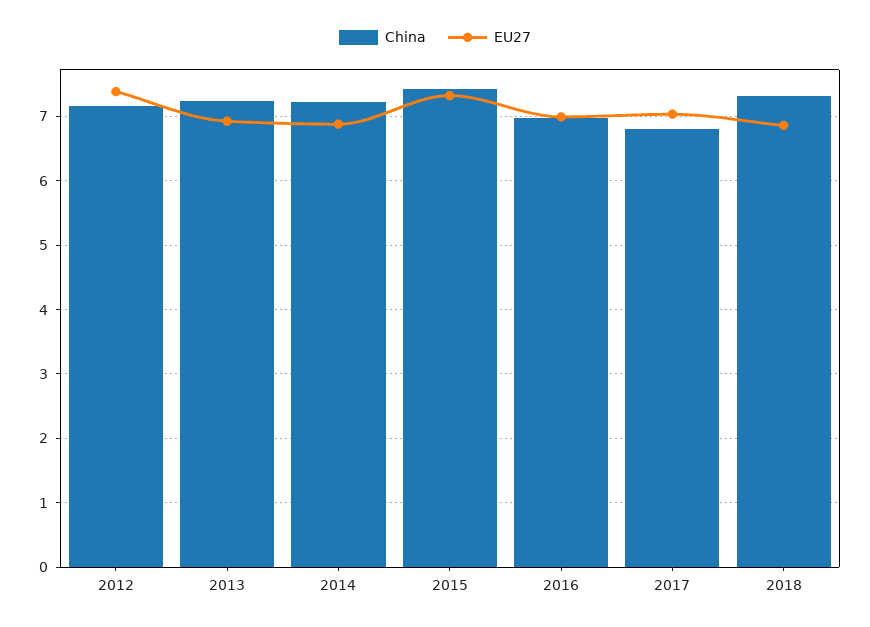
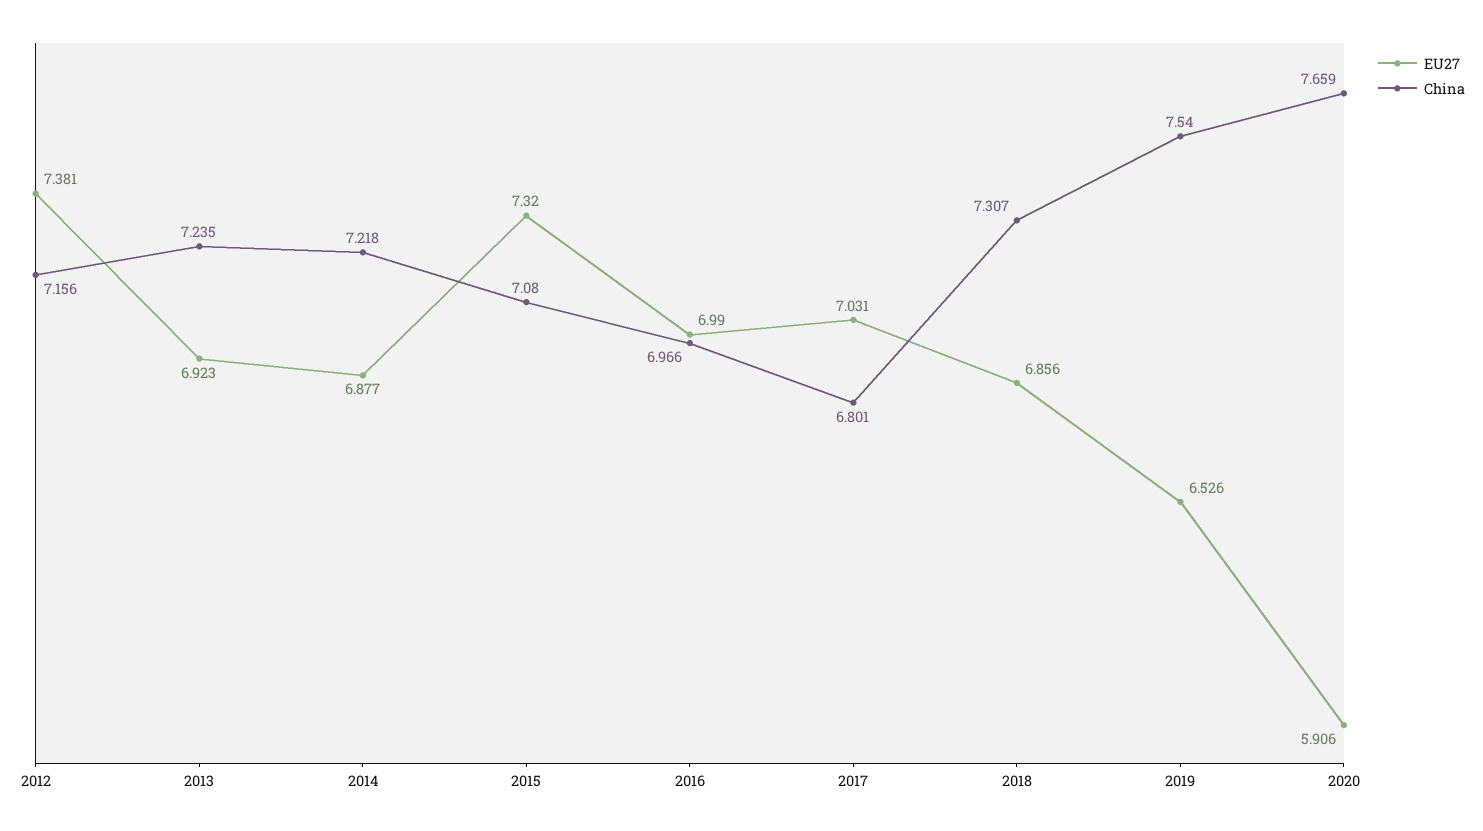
China, 2015: 7.4 -> 7.08
EU27, 2019: none -> 6.526
China, 2019: none -> 7.54
EU27, 2020: none -> 5.906
China, 2020: none -> 7.659

